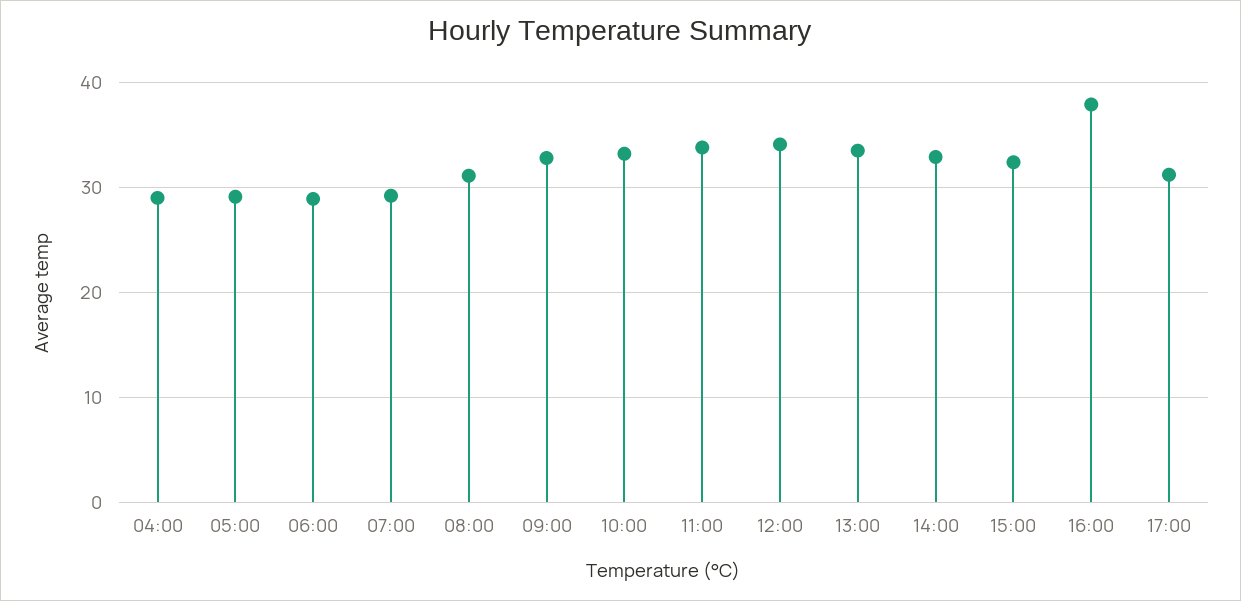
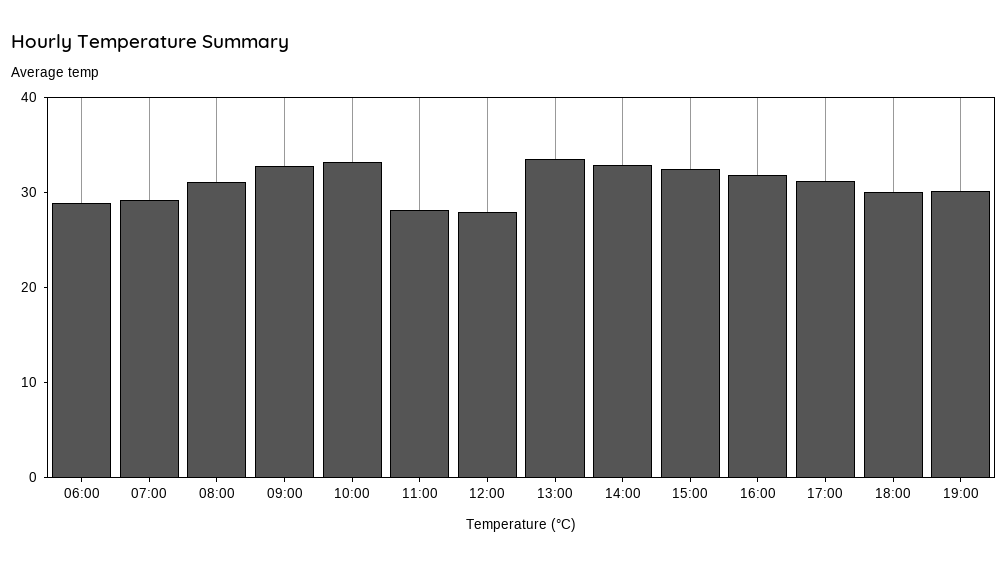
04:00: 29 -> none
05:00: 29 -> none
11:00: 34 -> 28
12:00: 34 -> 28
16:00: 38 -> 32
18:00: none -> 30
19:00: none -> 30

